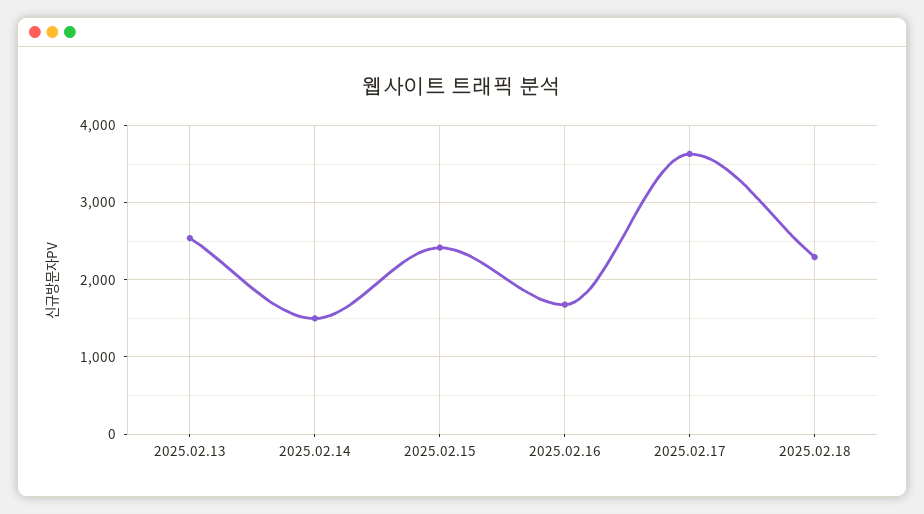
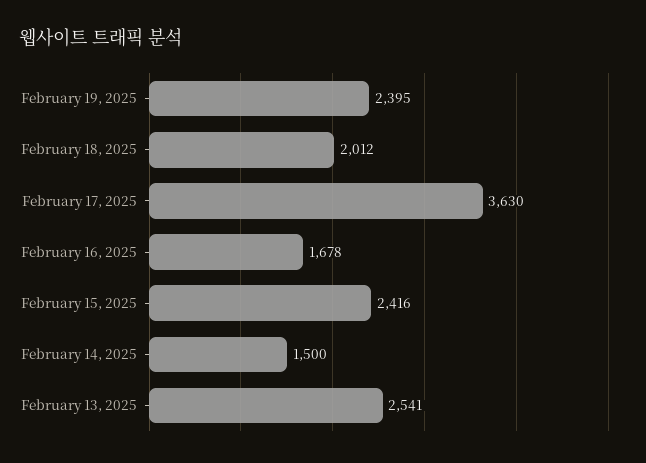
2025.02.18: 2300 -> 2012
February 19, 2025: none -> 2395

